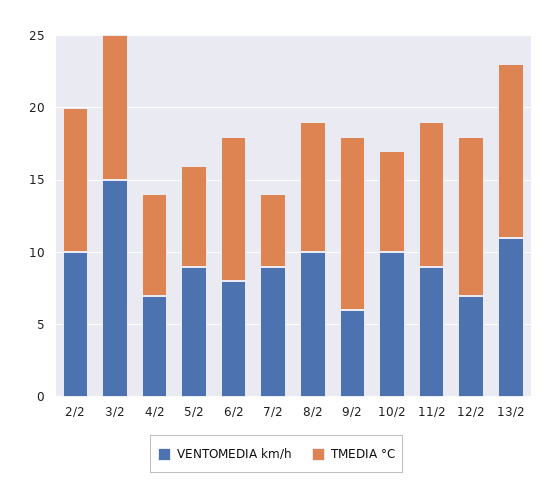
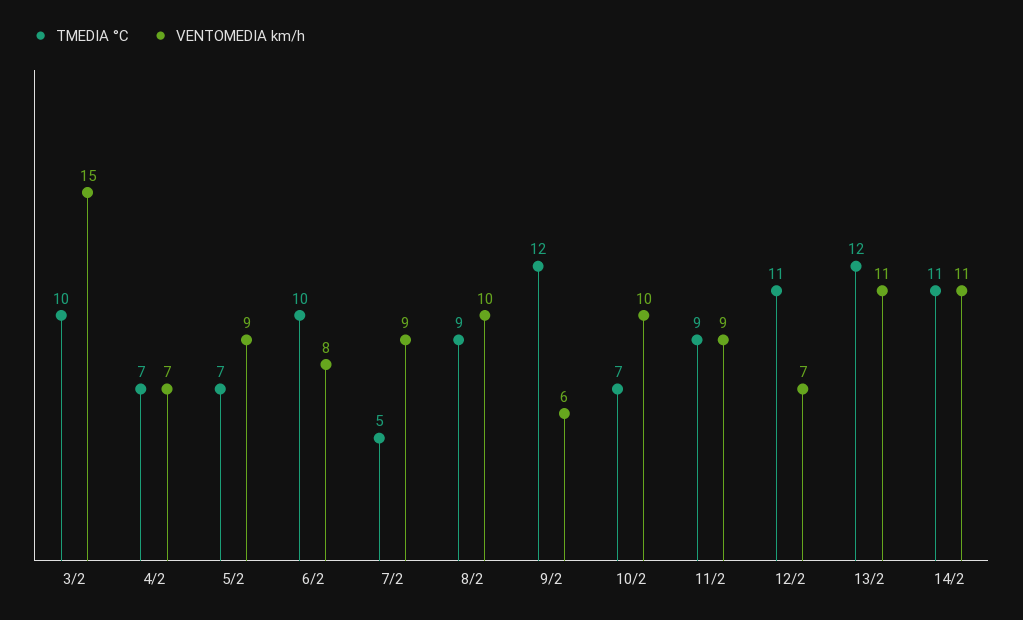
VENTOMEDIA km/h, 2/2: 10 -> none
TMEDIA °C, 2/2: 10 -> none
TMEDIA °C, 11/2: 10 -> 9
TMEDIA °C, 14/2: none -> 11
VENTOMEDIA km/h, 14/2: none -> 11

